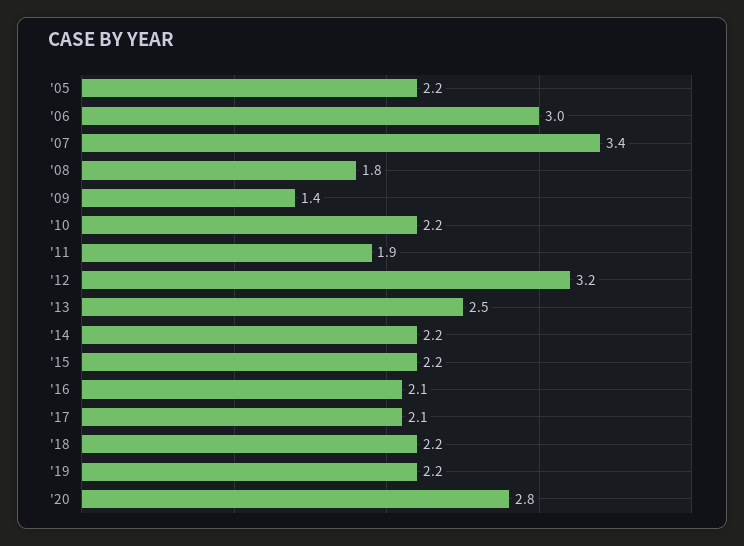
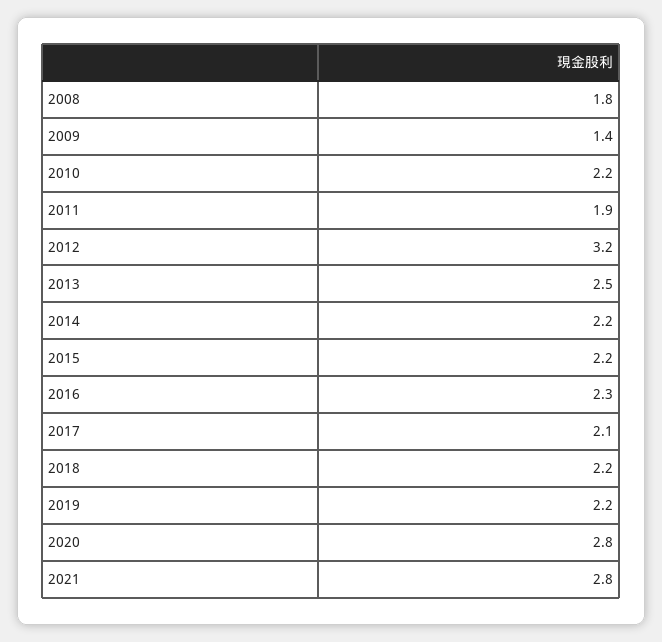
'05: 2.2 -> none
'06: 3 -> none
'07: 3.4 -> none
'16: 2.1 -> 2.3
2021: none -> 2.8

